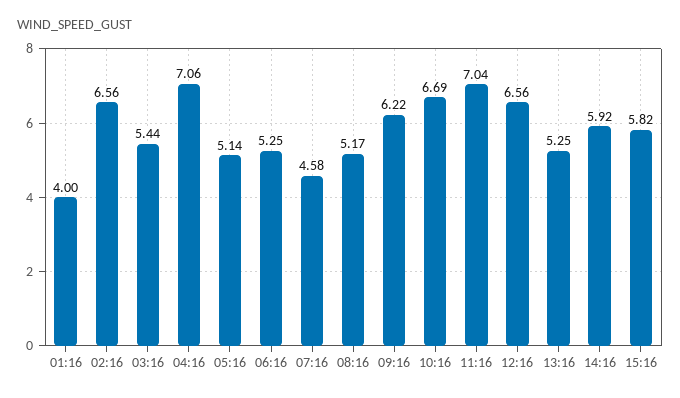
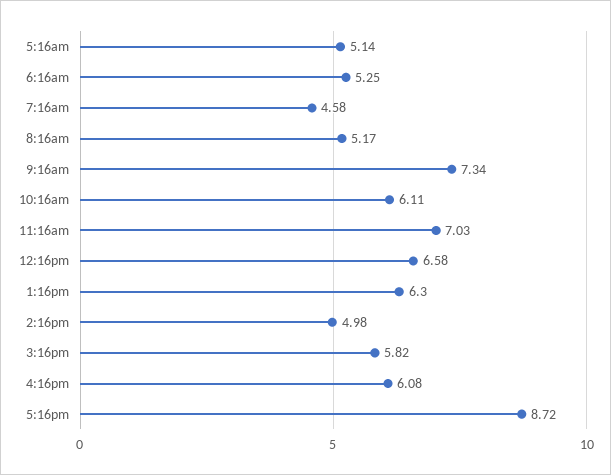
01:16: 4 -> none
02:16: 6.56 -> none
03:16: 5.44 -> none
04:16: 7.06 -> none
09:16: 6.22 -> 7.34
10:16: 6.69 -> 6.11
11:16: 7.04 -> 7.03
12:16: 6.56 -> 6.58
13:16: 5.25 -> 6.3
14:16: 5.92 -> 4.98
4:16pm: none -> 6.08
5:16pm: none -> 8.72

